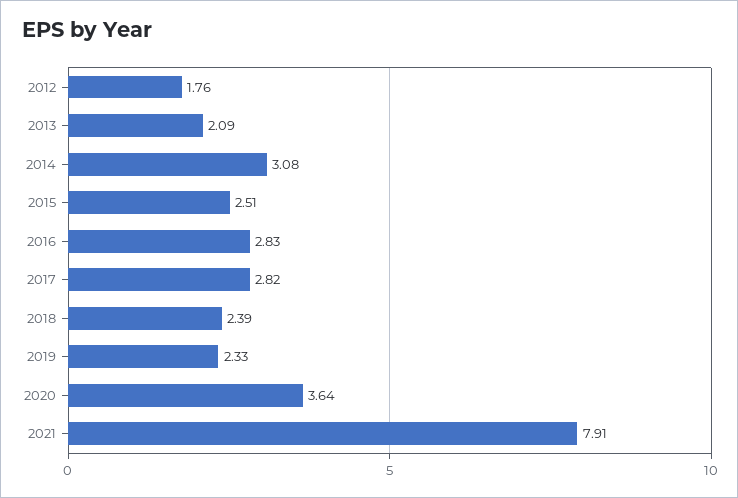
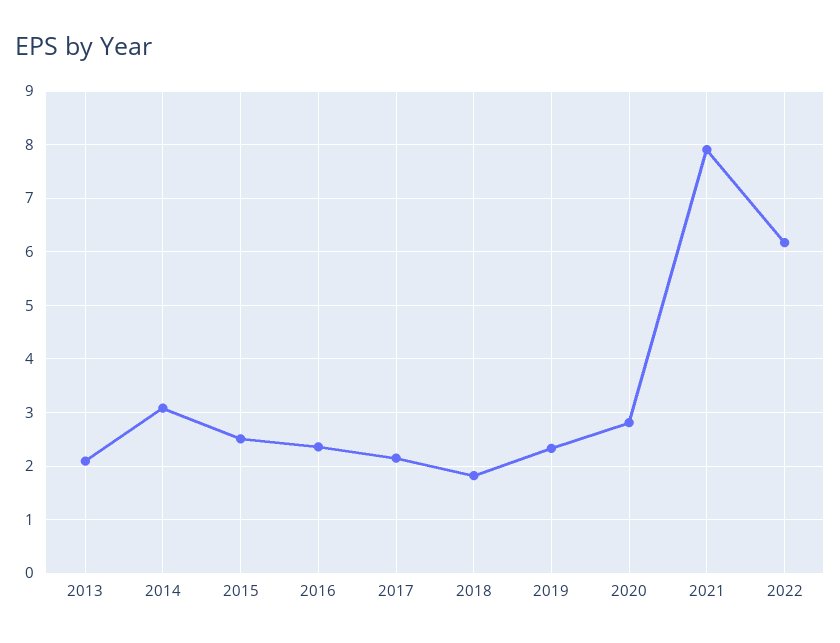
2012: 1.76 -> none
2016: 2.83 -> 2.4
2017: 2.82 -> 2.2
2018: 2.39 -> 1.8
2020: 3.64 -> 2.8
2022: none -> 6.2

